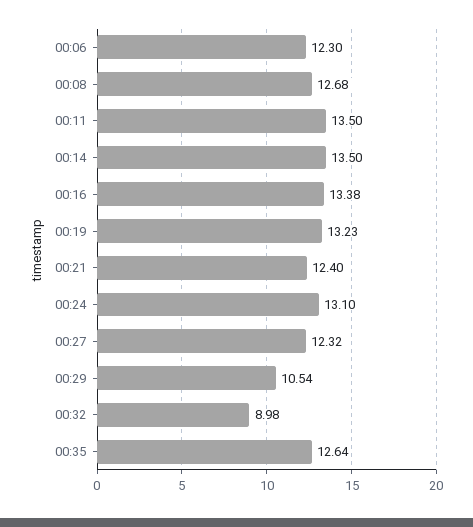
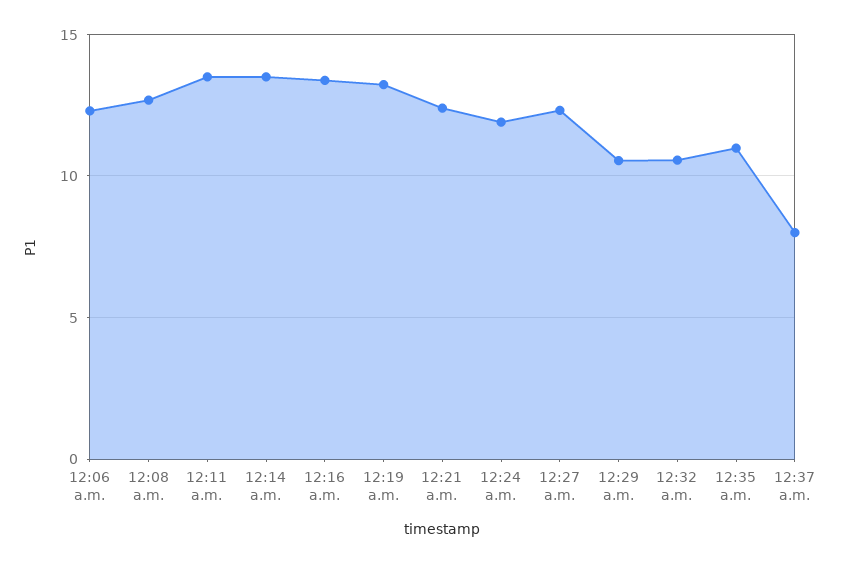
00:24: 13.1 -> 12
00:32: 8.98 -> 10.5
00:35: 12.64 -> 11
12:37 a.m.: none -> 8

